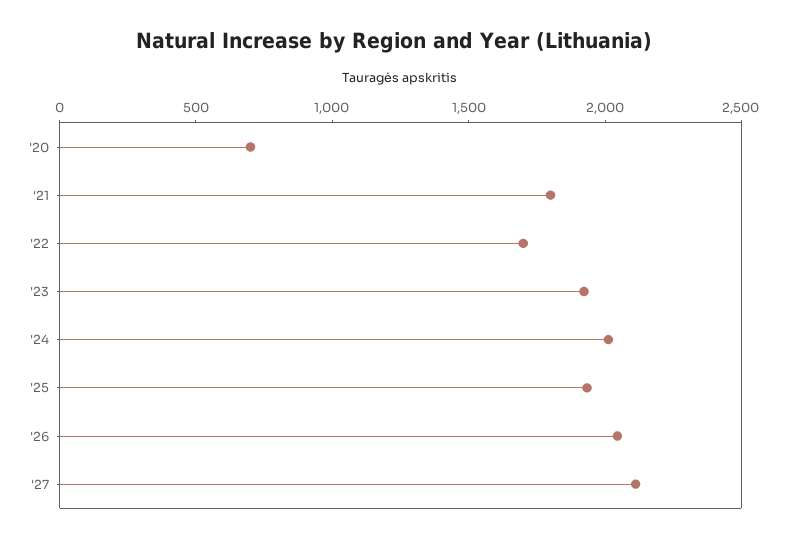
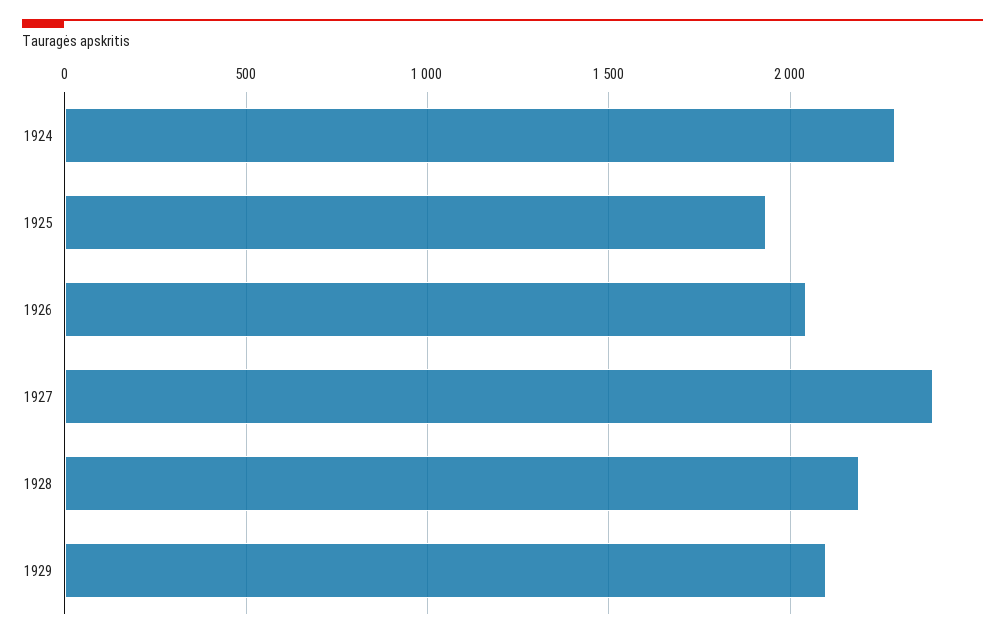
'20: 700 -> none
'21: 1800 -> none
'22: 1700 -> none
'23: 1900 -> none
'24: 2000 -> 2300
'27: 2100 -> 2400
1928: none -> 2200
1929: none -> 2100

